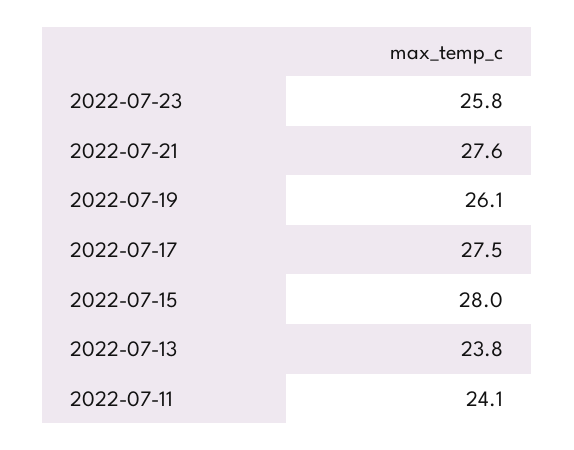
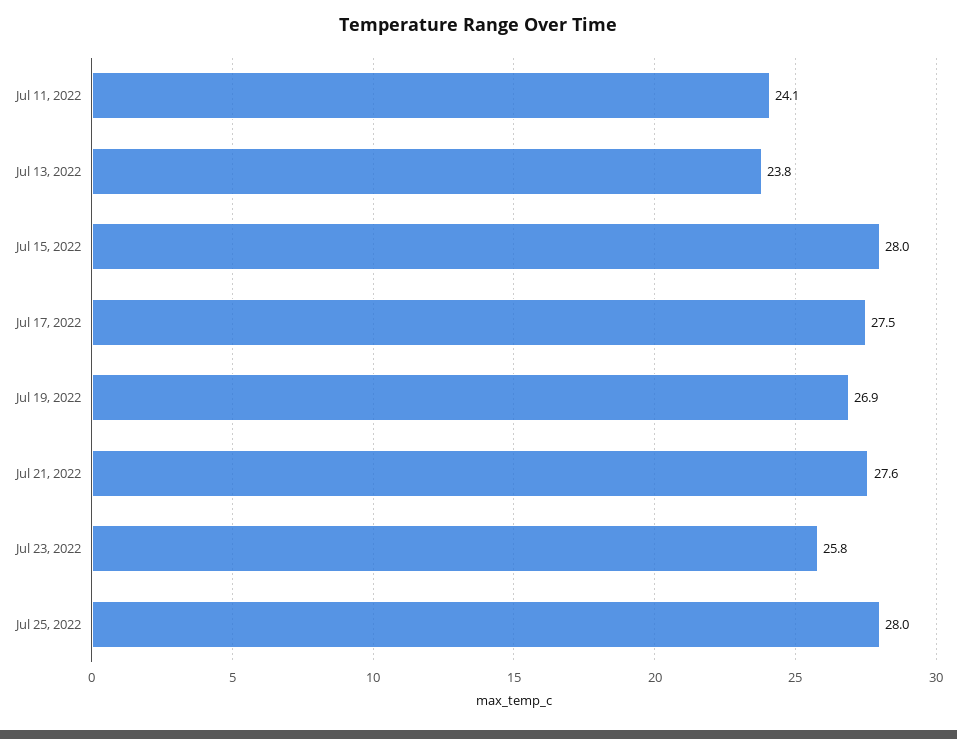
2022-07-19: 26.1 -> 26.9
Jul 25, 2022: none -> 28

